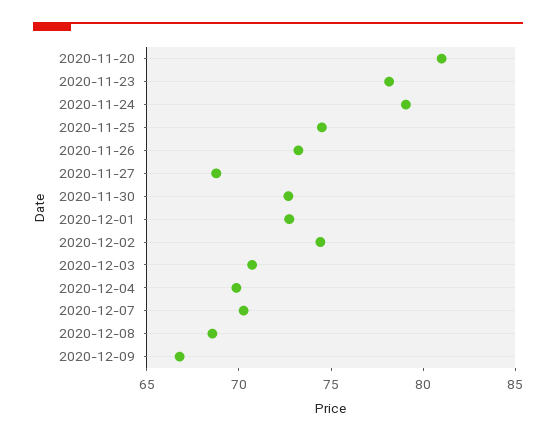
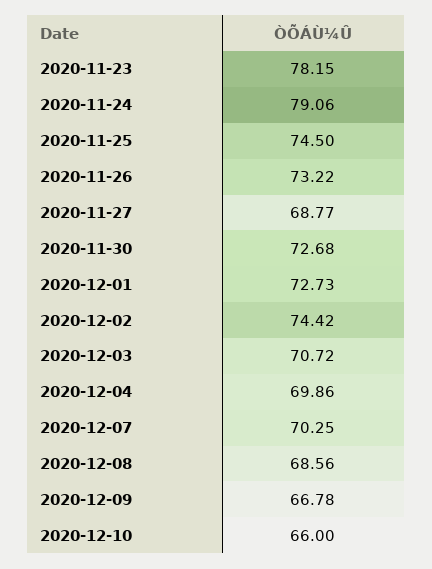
2020-11-20: 81 -> none
2020-12-10: none -> 66

